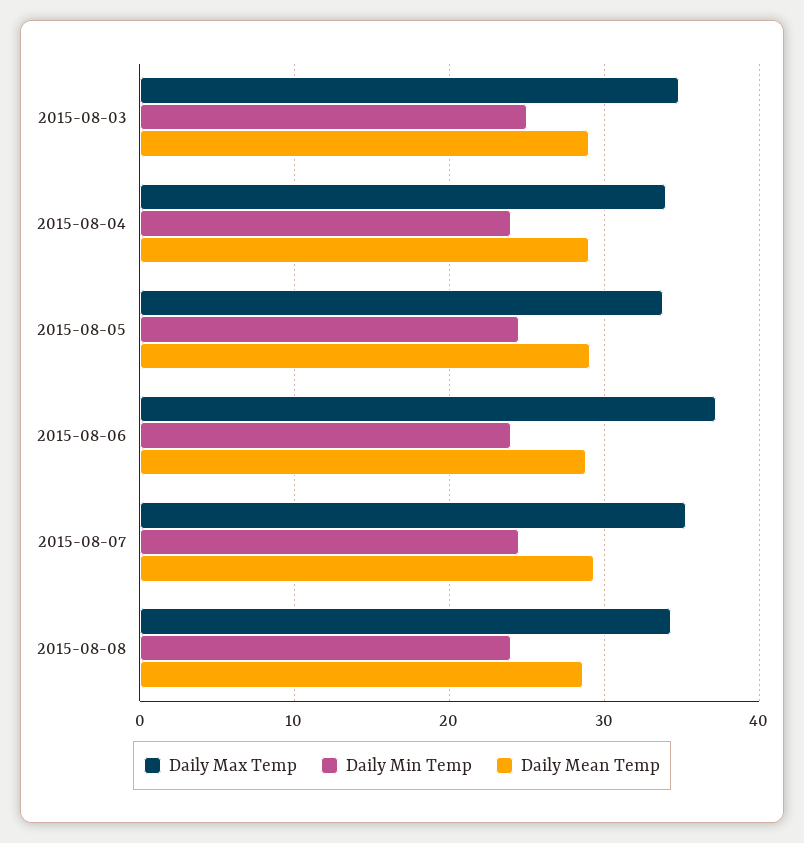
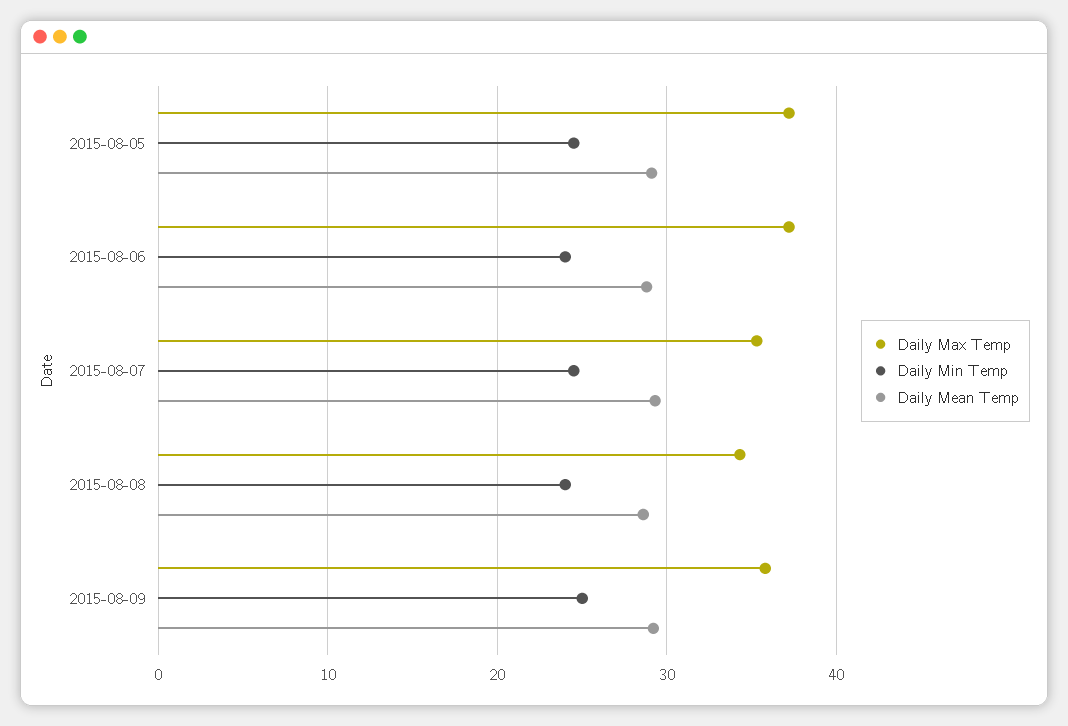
Daily Max Temp, 2015-08-03: 35 -> none
Daily Min Temp, 2015-08-03: 25 -> none
Daily Mean Temp, 2015-08-03: 29 -> none
Daily Max Temp, 2015-08-04: 34 -> none
Daily Min Temp, 2015-08-04: 24 -> none
Daily Mean Temp, 2015-08-04: 29 -> none
Daily Max Temp, 2015-08-05: 34 -> 37
Daily Max Temp, 2015-08-09: none -> 36
Daily Min Temp, 2015-08-09: none -> 25
Daily Mean Temp, 2015-08-09: none -> 29

